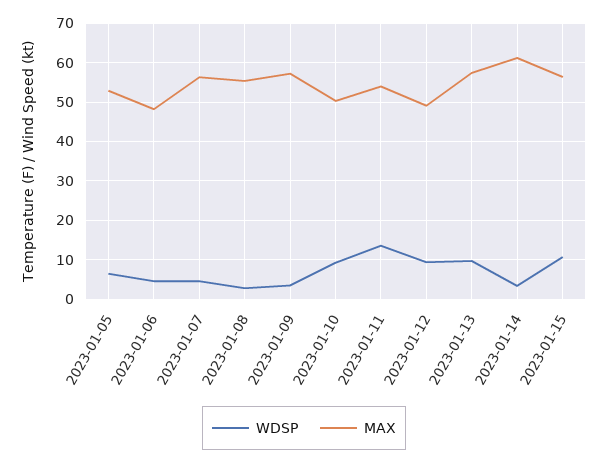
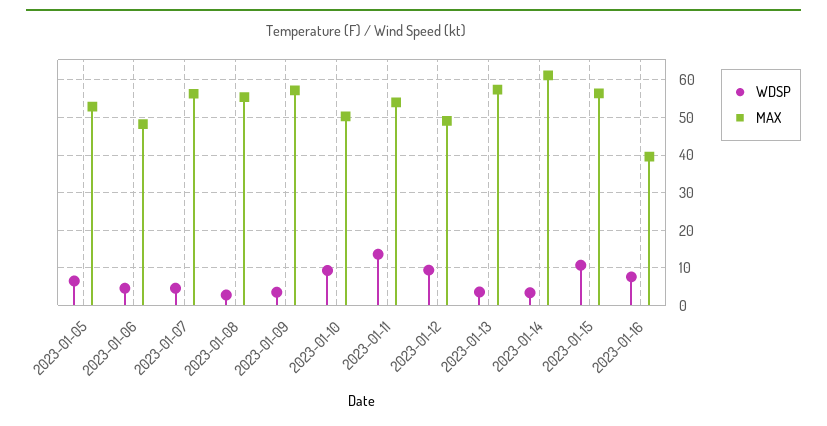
WDSP, 2023-01-13: 10 -> 4
WDSP, 2023-01-16: none -> 8
MAX, 2023-01-16: none -> 40

